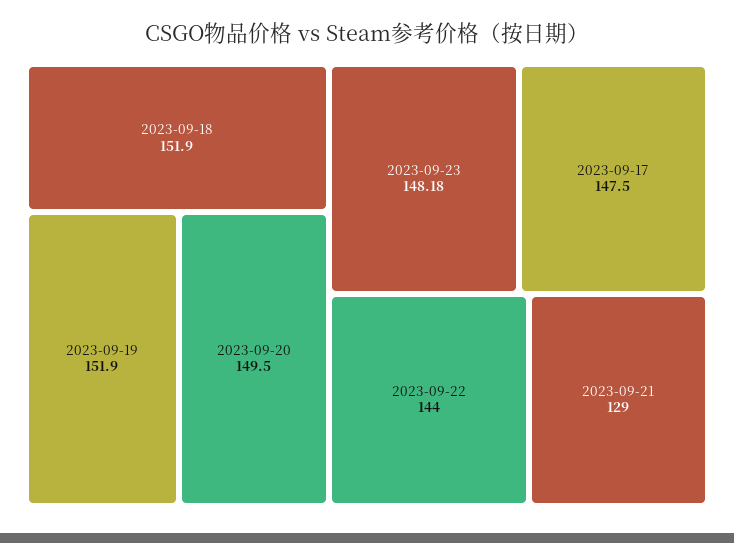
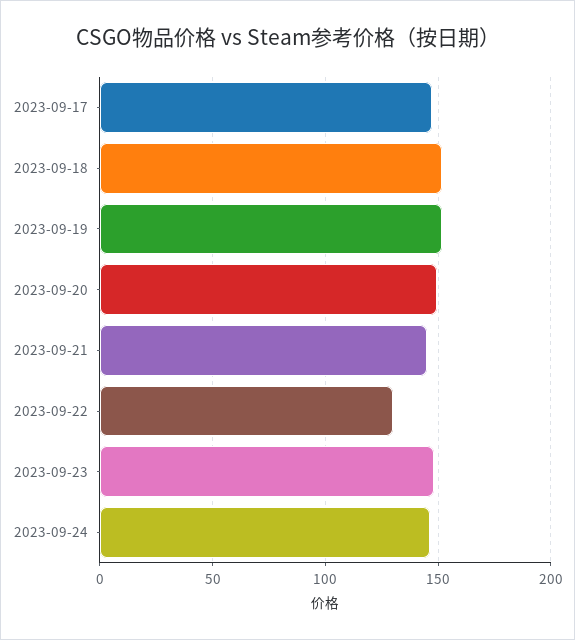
2023-09-22: 144 -> 130
2023-09-21: 129 -> 145
2023-09-24: none -> 145

